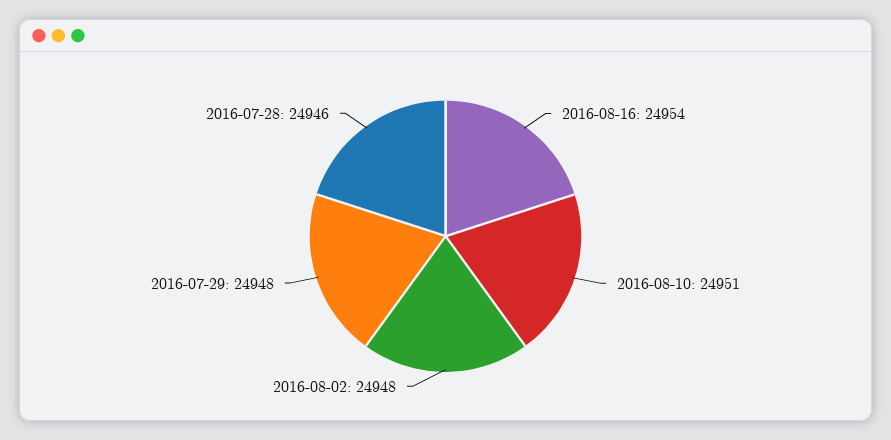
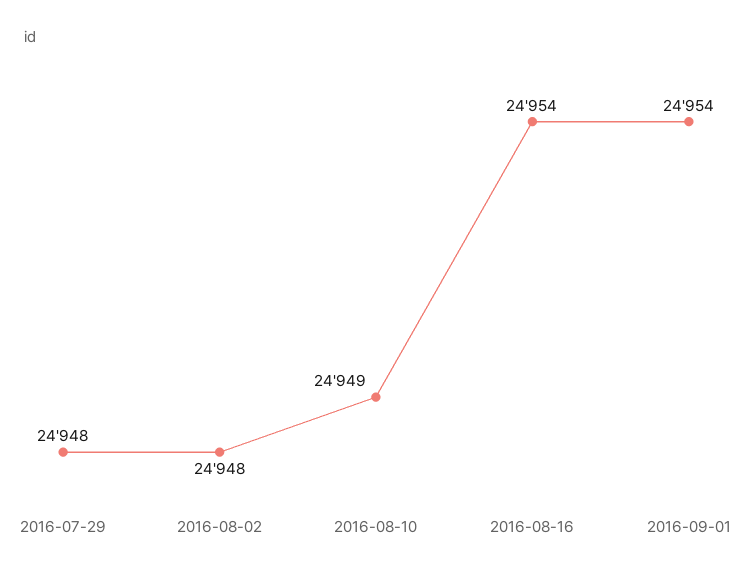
2016-08-10: 24951 -> 24949
2016-07-28: 24946 -> none
2016-09-01: none -> 24954

